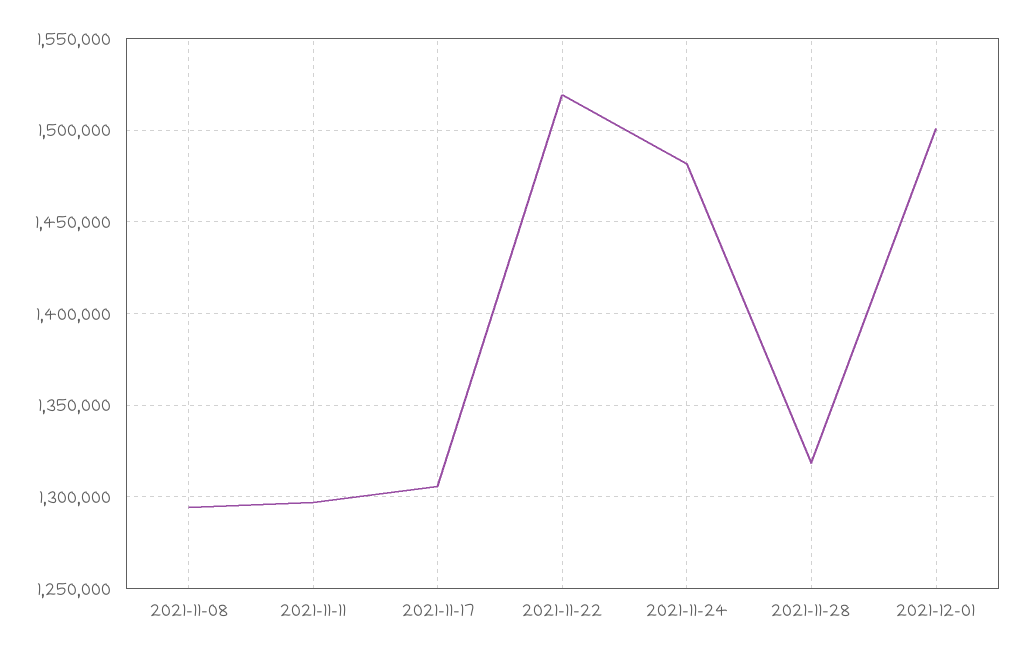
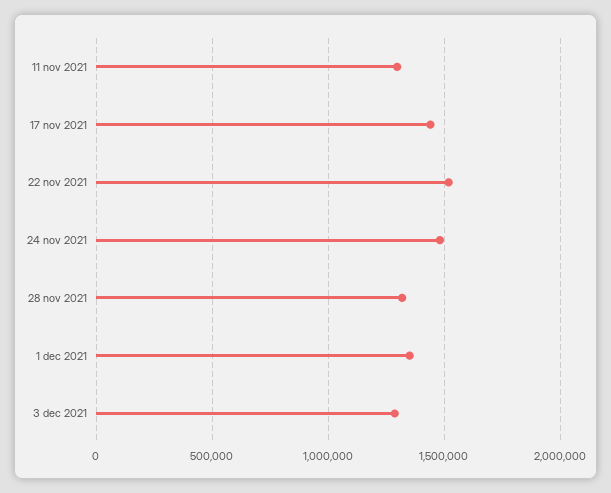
2021-11-08: 1295000 -> none
2021-11-17: 1305000 -> 1450000
2021-12-01: 1500000 -> 1350000
3 dec 2021: none -> 1300000

